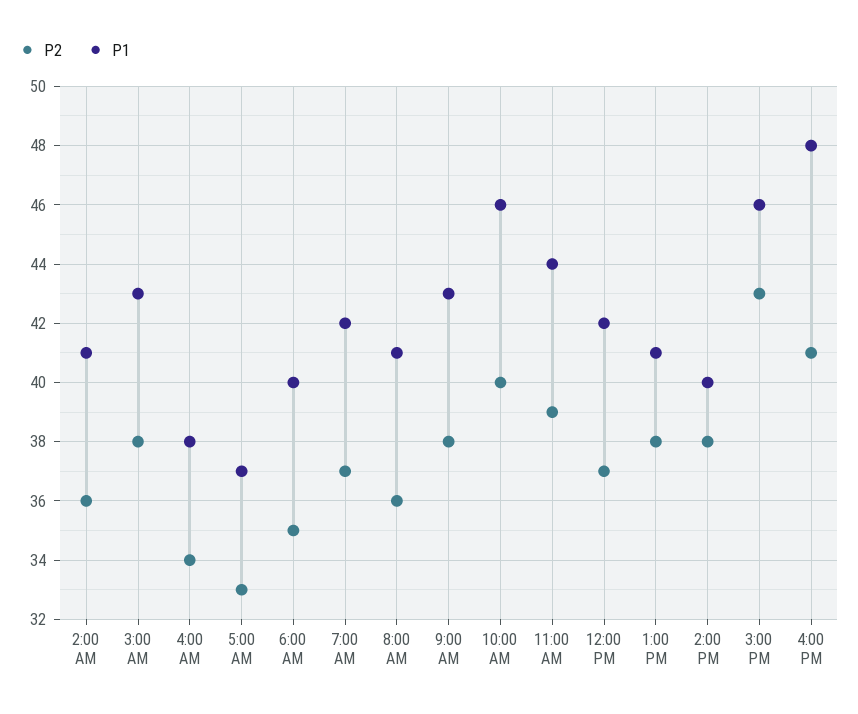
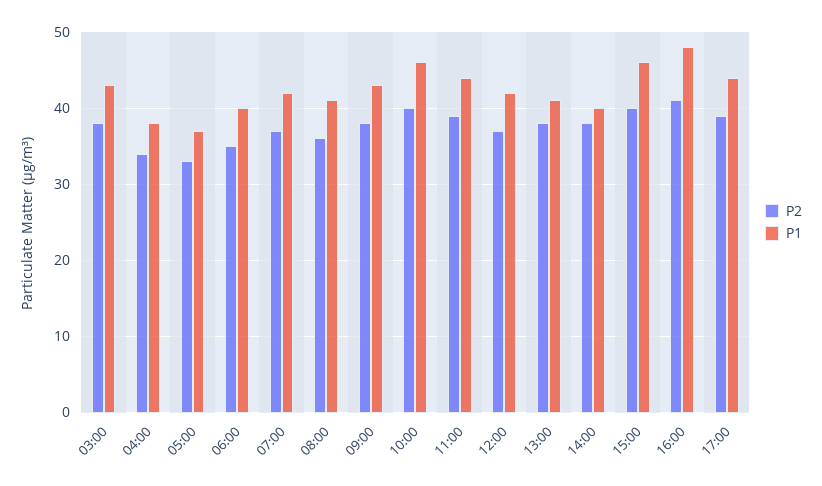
P2, 2:00 AM: 36 -> none
P1, 2:00 AM: 41 -> none
P2, 3:00 PM: 43 -> 40
P2, 17:00: none -> 39
P1, 17:00: none -> 44

